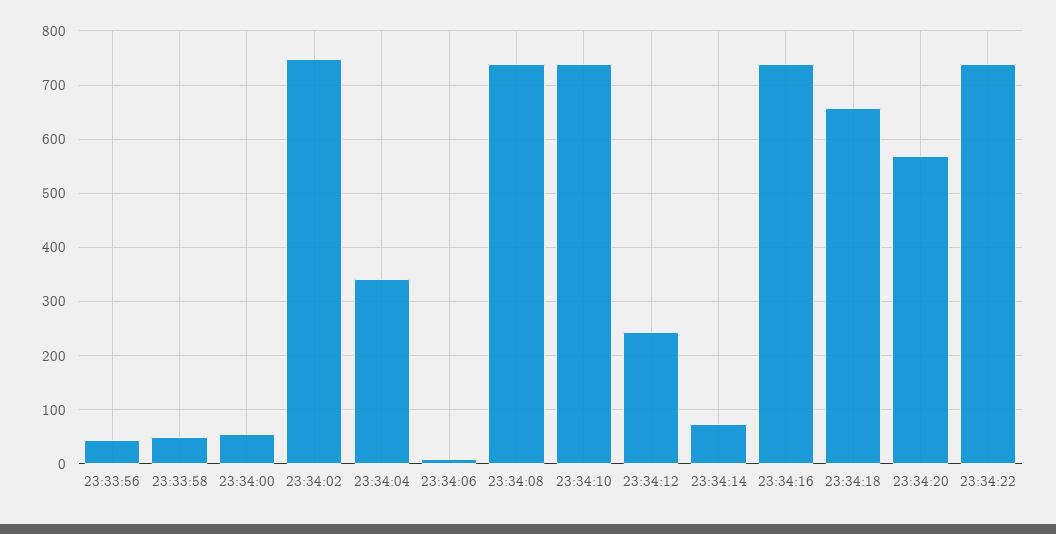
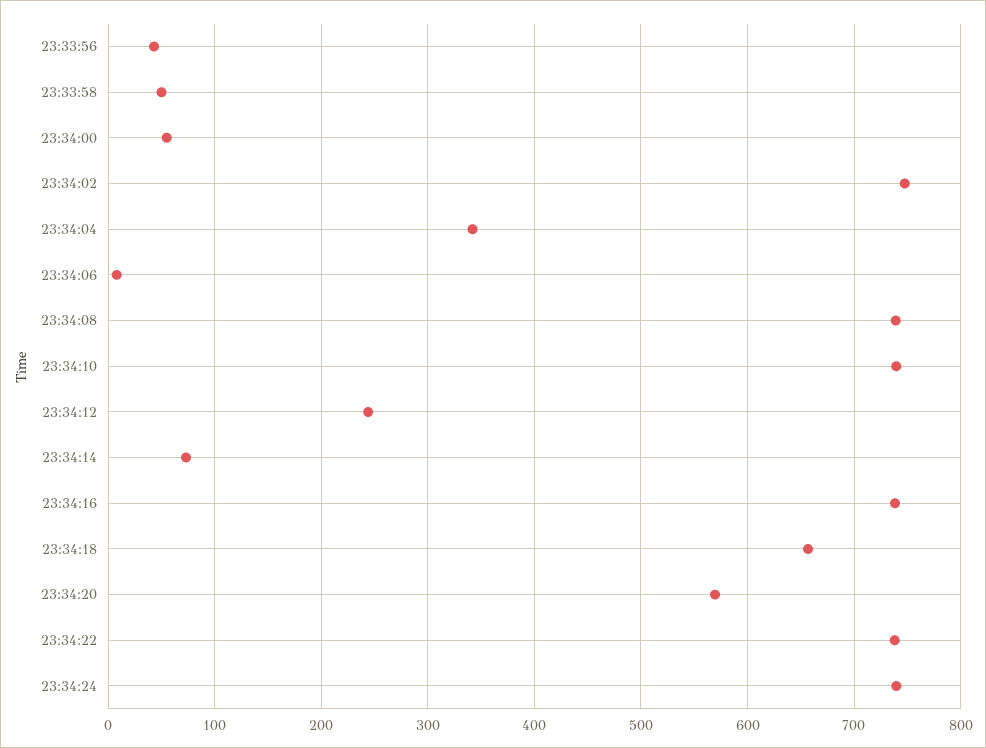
23:34:24: none -> 740

